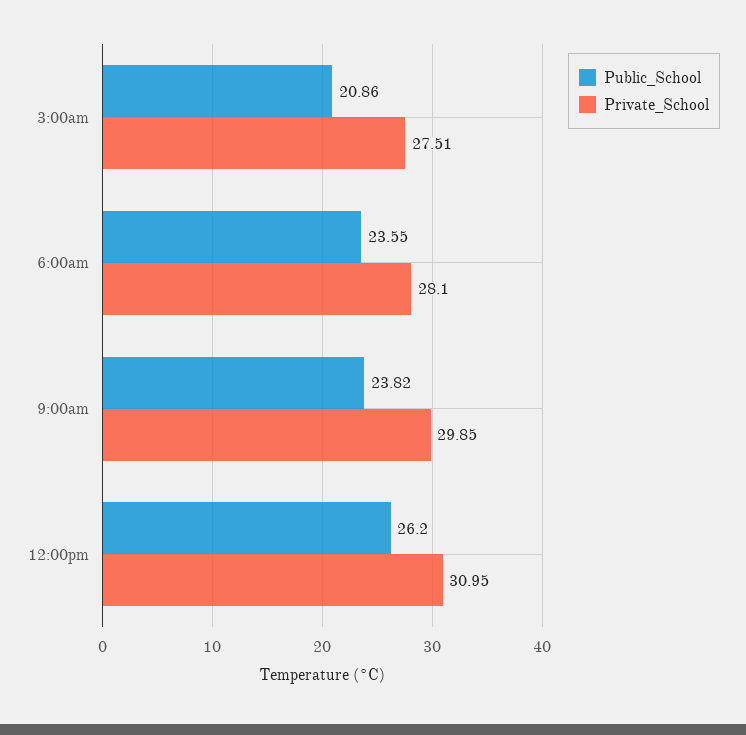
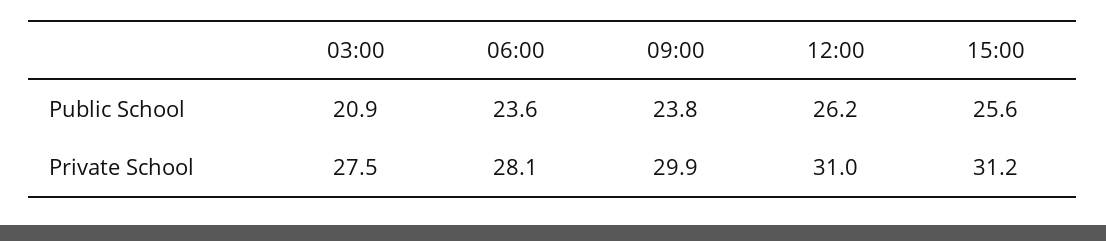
Public_School, 15:00: none -> 25.6
Private_School, 15:00: none -> 31.2

